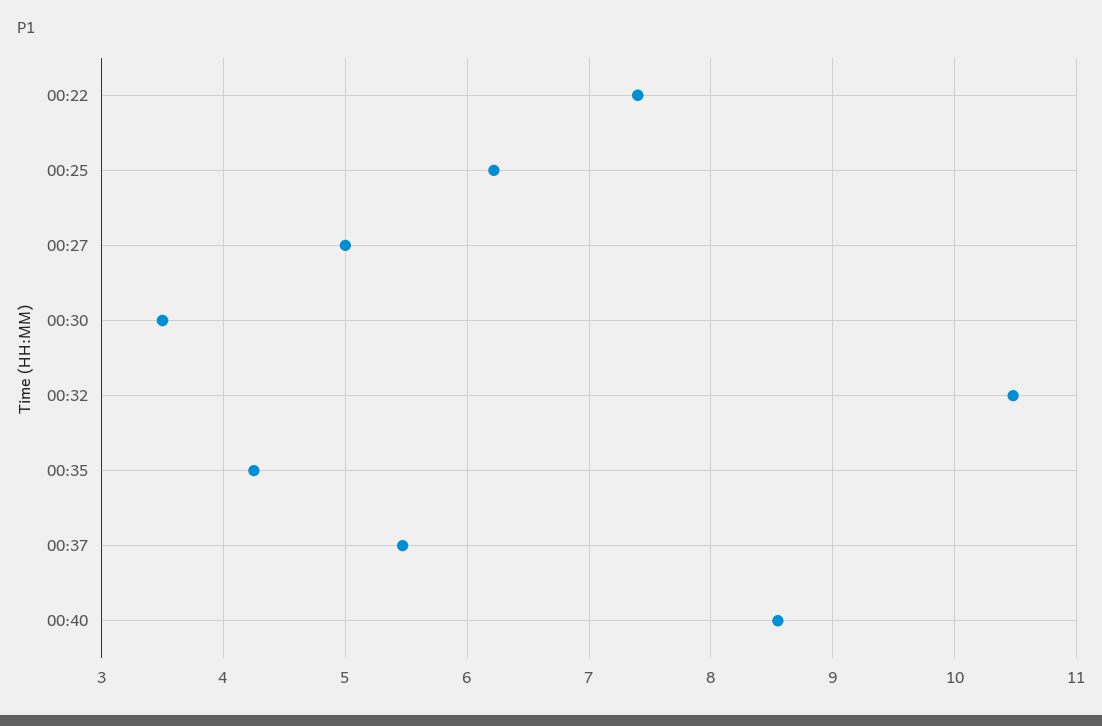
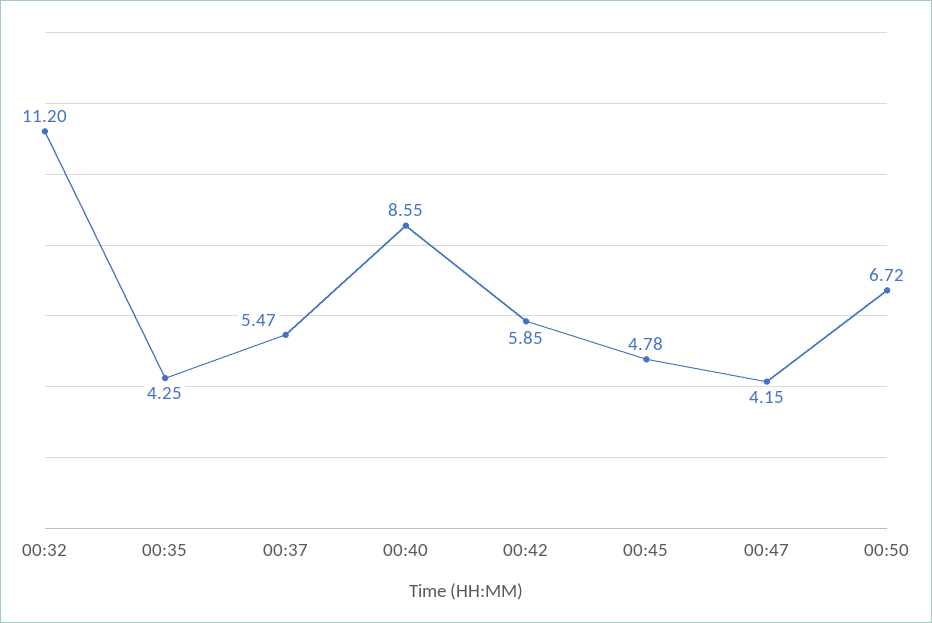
00:22: 7.4 -> none
00:25: 6.2 -> none
00:27: 5 -> none
00:30: 3.5 -> none
00:32: 10.5 -> 11.2
00:42: none -> 5.85
00:45: none -> 4.78
00:47: none -> 4.15
00:50: none -> 6.72

